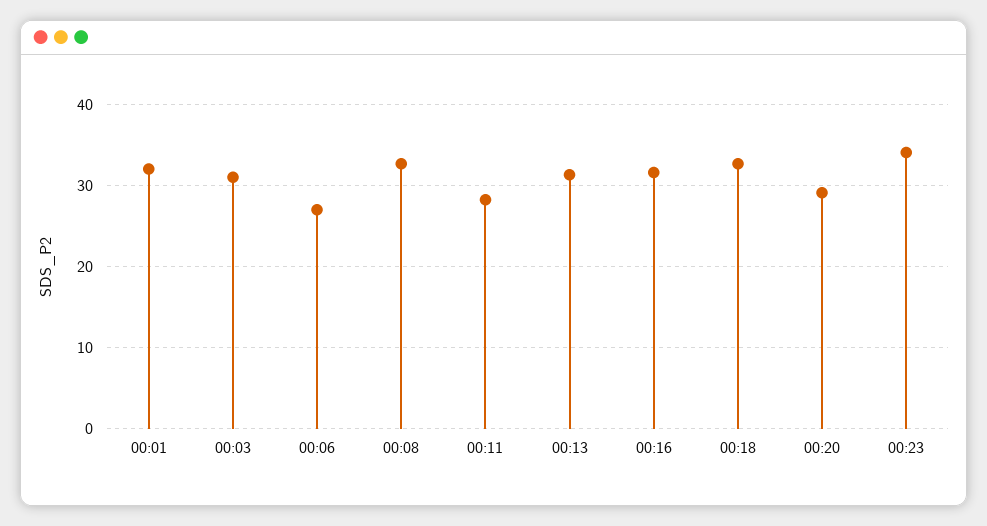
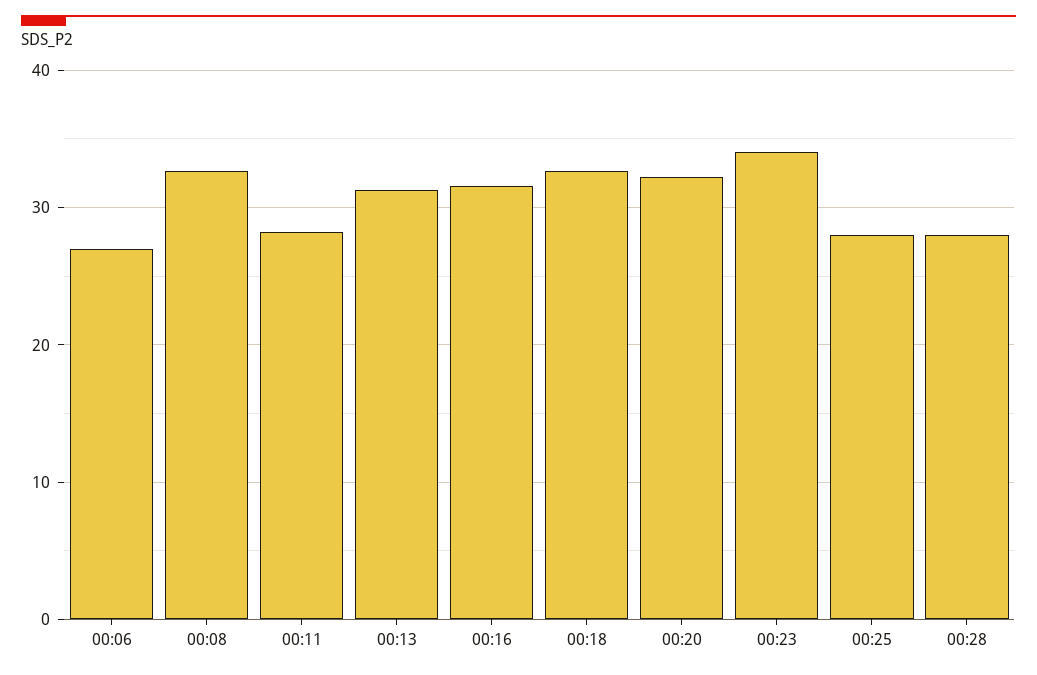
00:01: 32 -> none
00:03: 31 -> none
00:20: 29 -> 32
00:25: none -> 28
00:28: none -> 28

